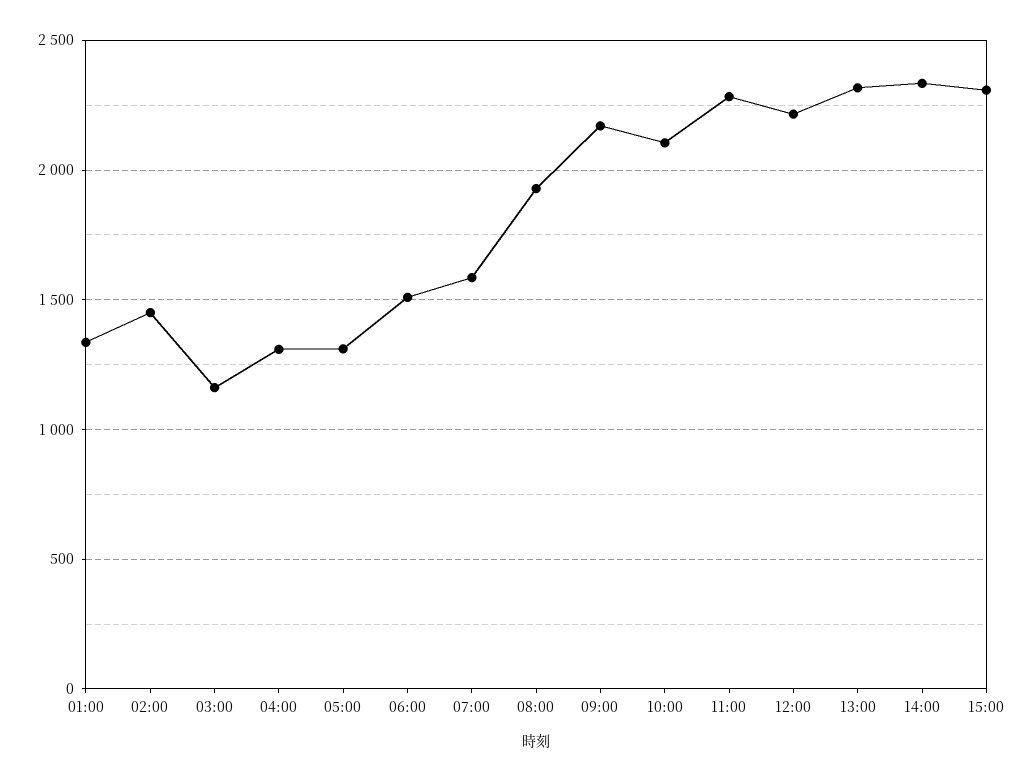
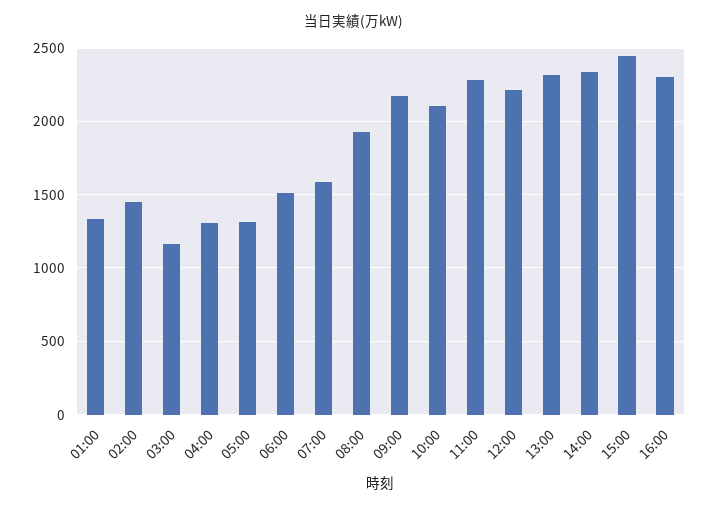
15:00: 2300 -> 2450
16:00: none -> 2300

